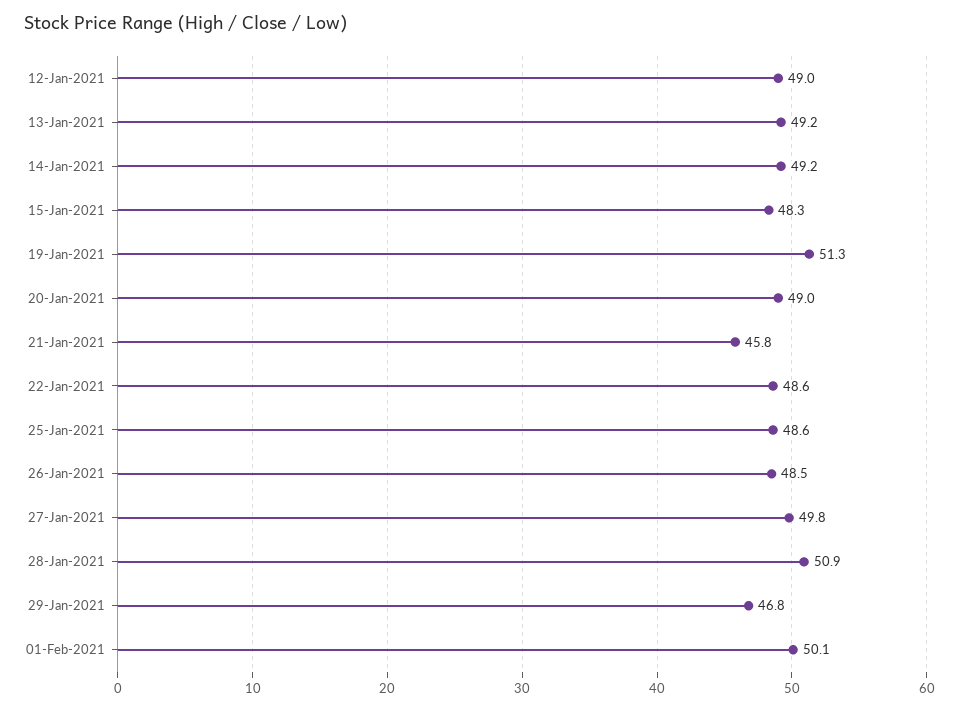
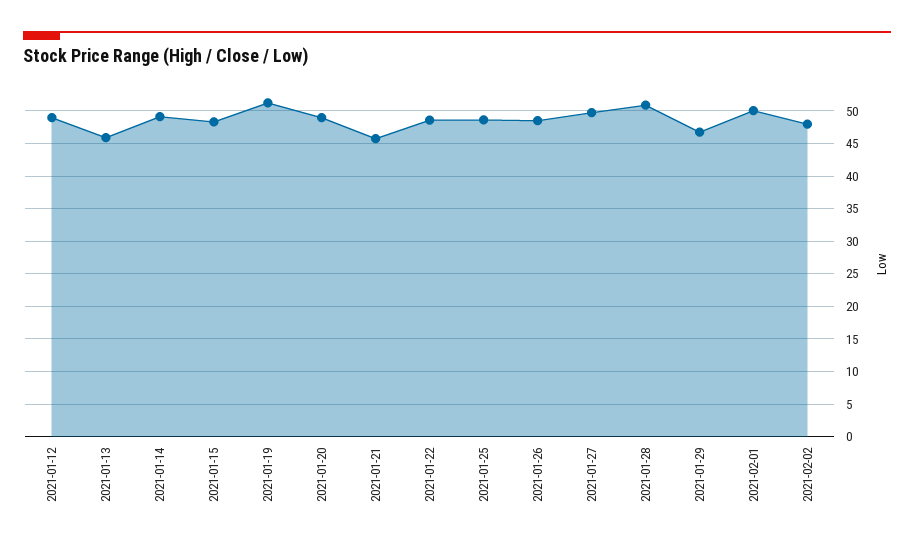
13-Jan-2021: 49.2 -> 46
2021-02-02: none -> 48

